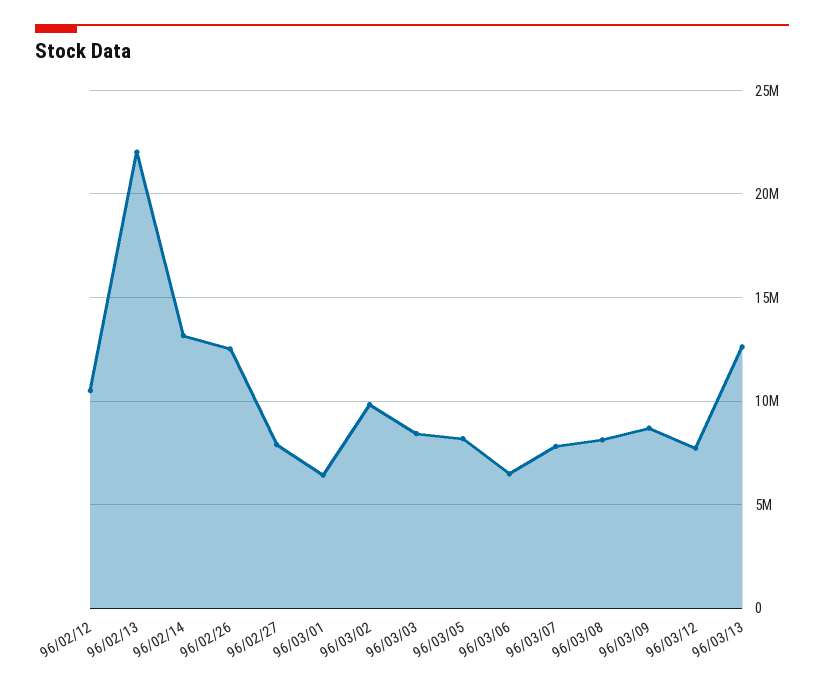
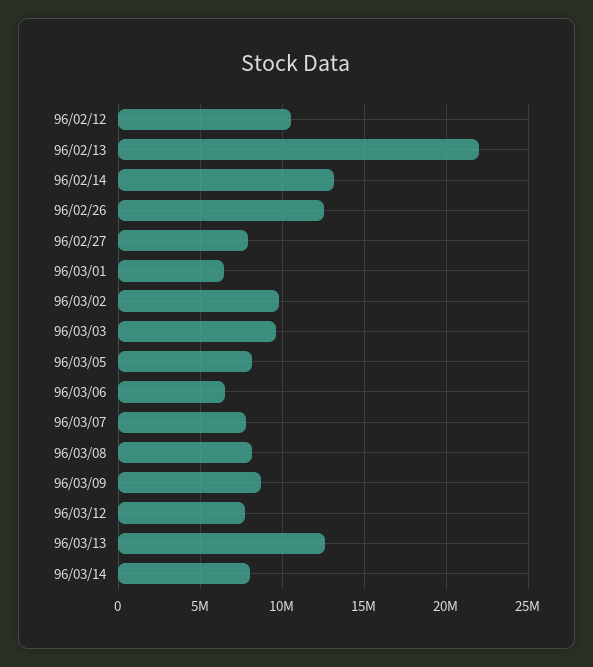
96/03/03: 8500000 -> 9500000
96/03/14: none -> 8000000

